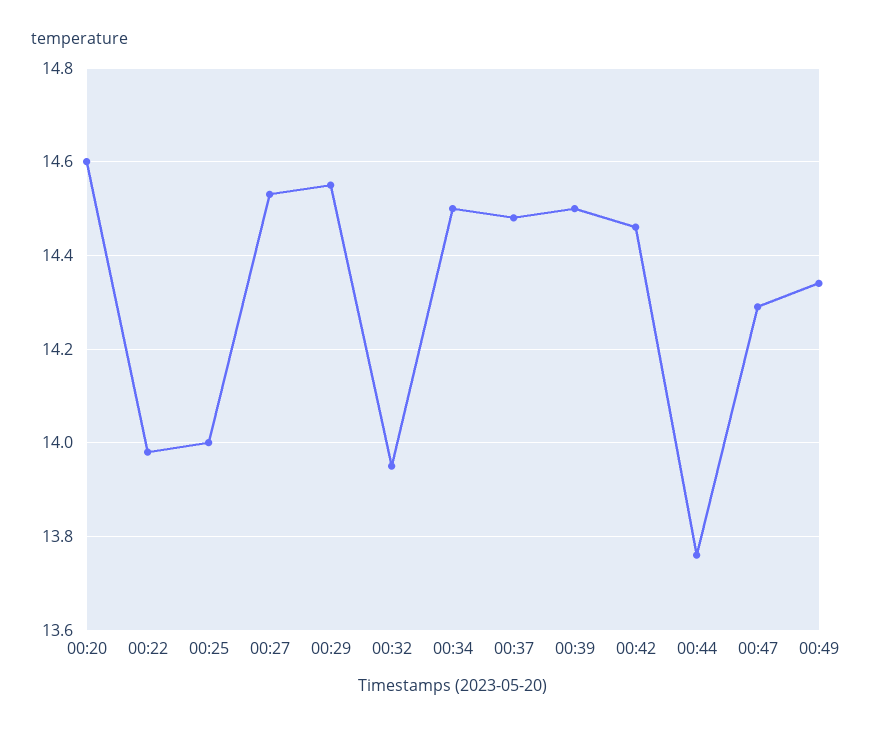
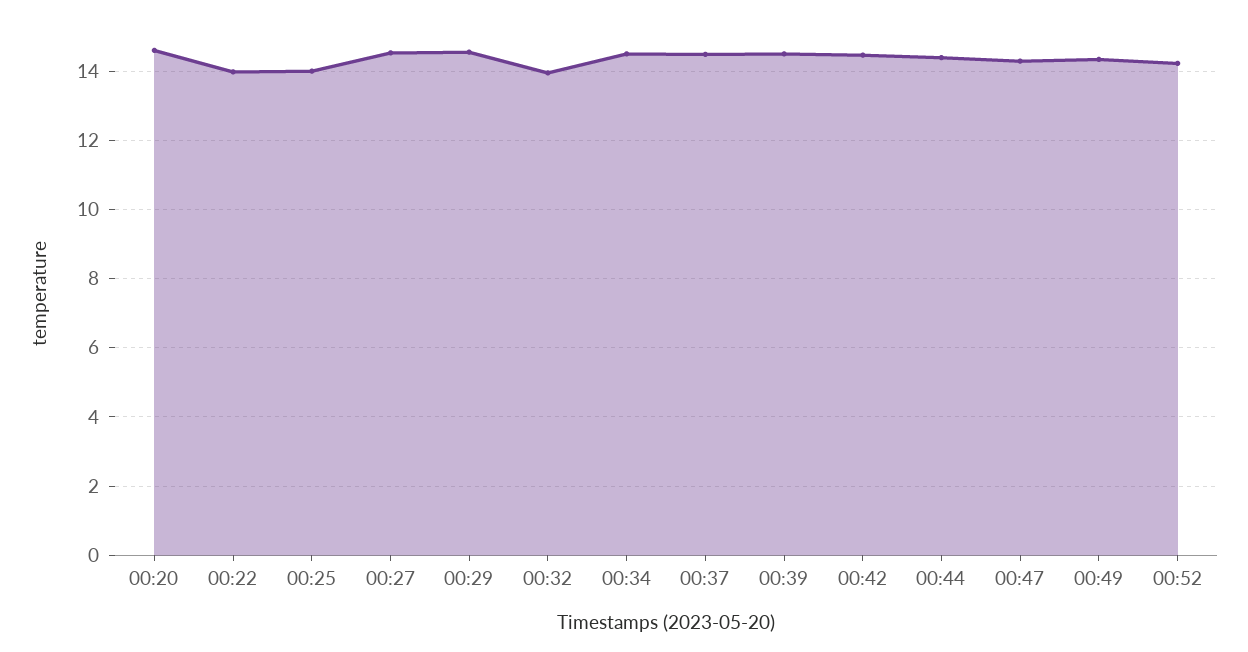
00:44: 13.75 -> 14.4
00:52: none -> 14.2

